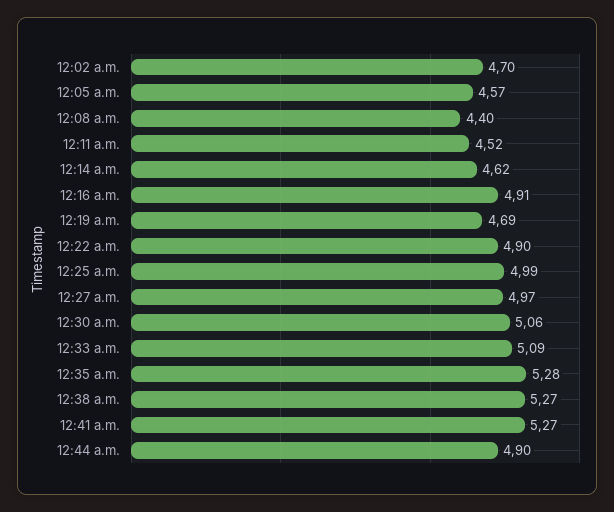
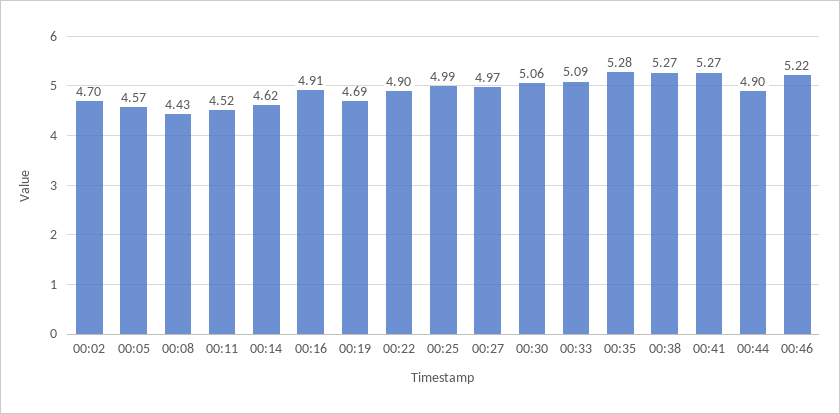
12:08 a.m.: 4.4 -> 4.43
00:46: none -> 5.22

